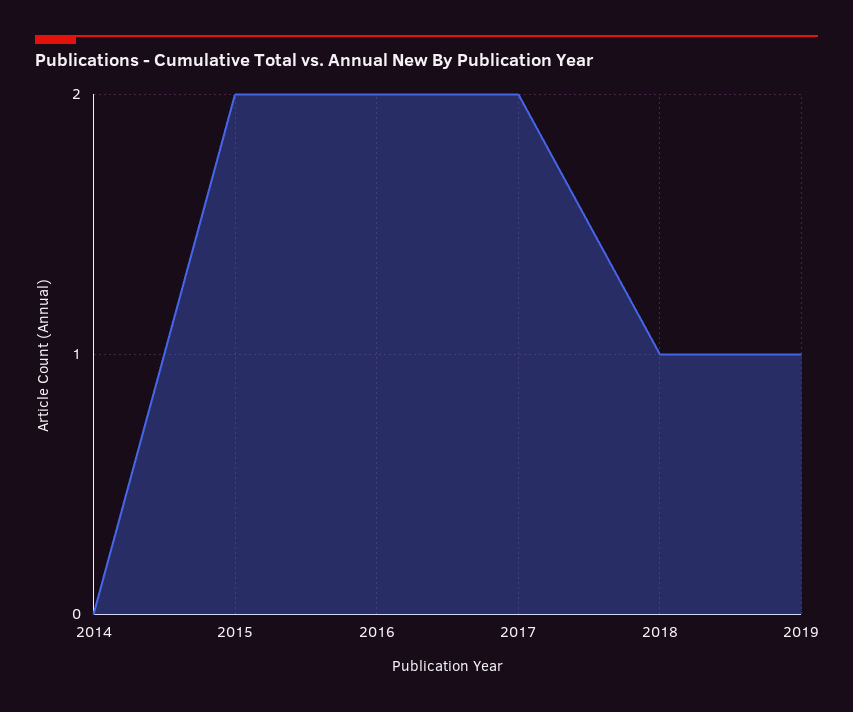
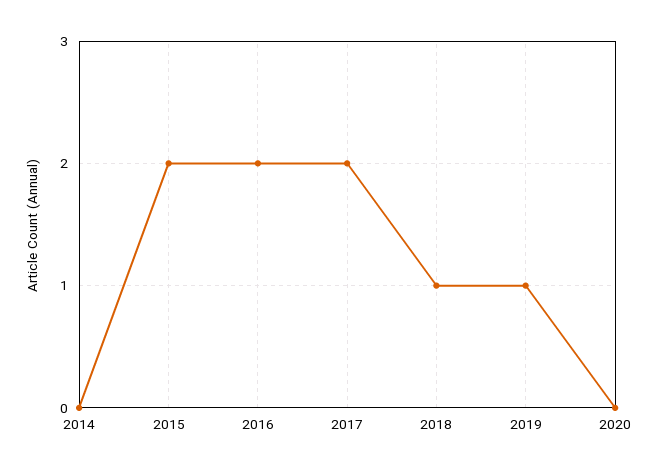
2020: none -> 0

